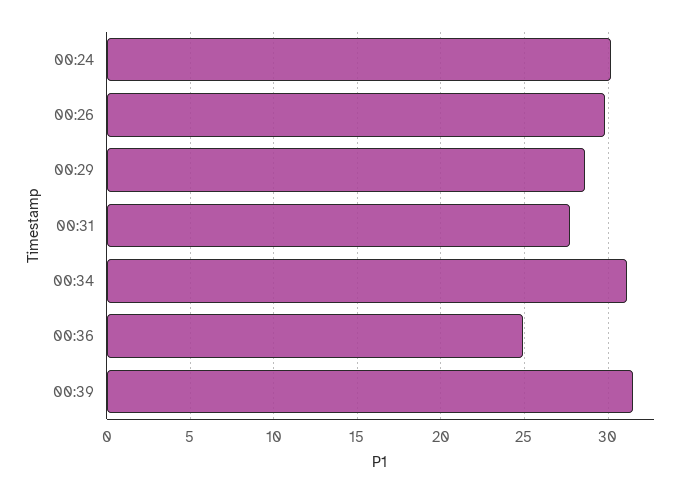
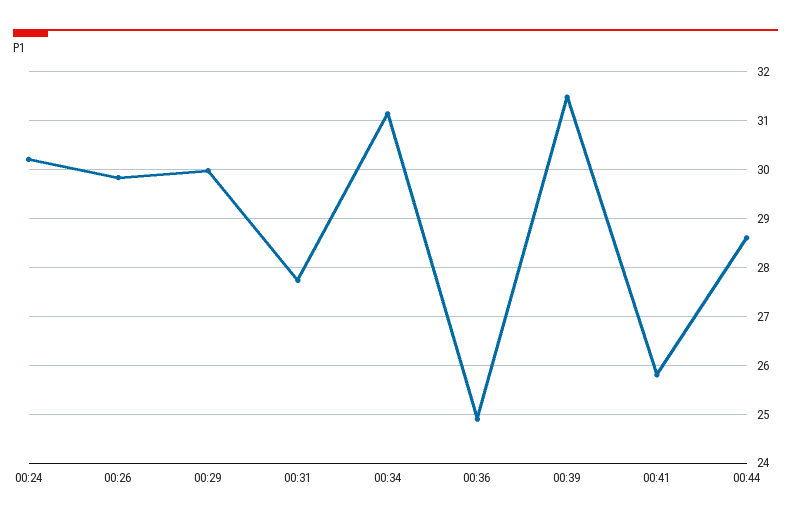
00:29: 28.5 -> 30
00:41: none -> 25.8
00:44: none -> 28.6

